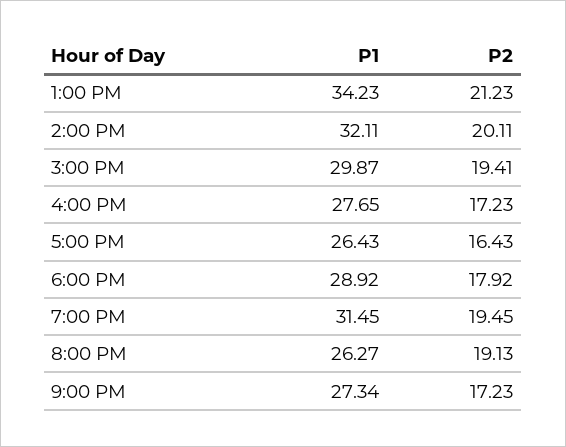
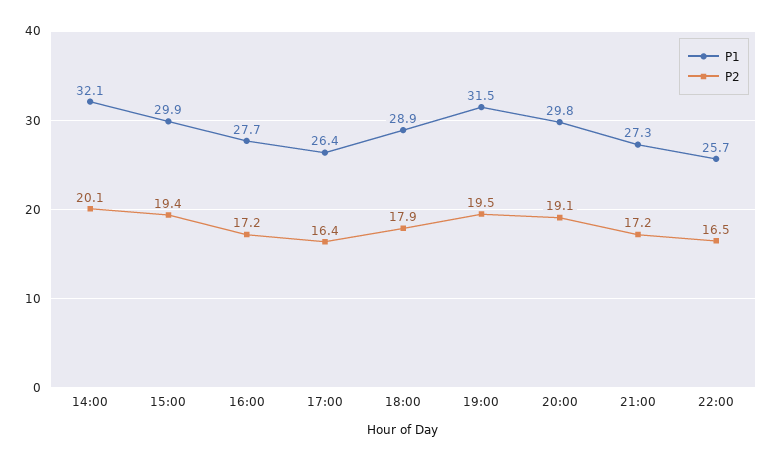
P1, 1:00 PM: 34.23 -> none
P2, 1:00 PM: 21.23 -> none
P1, 8:00 PM: 26.27 -> 29.8
P1, 22:00: none -> 25.7
P2, 22:00: none -> 16.5

